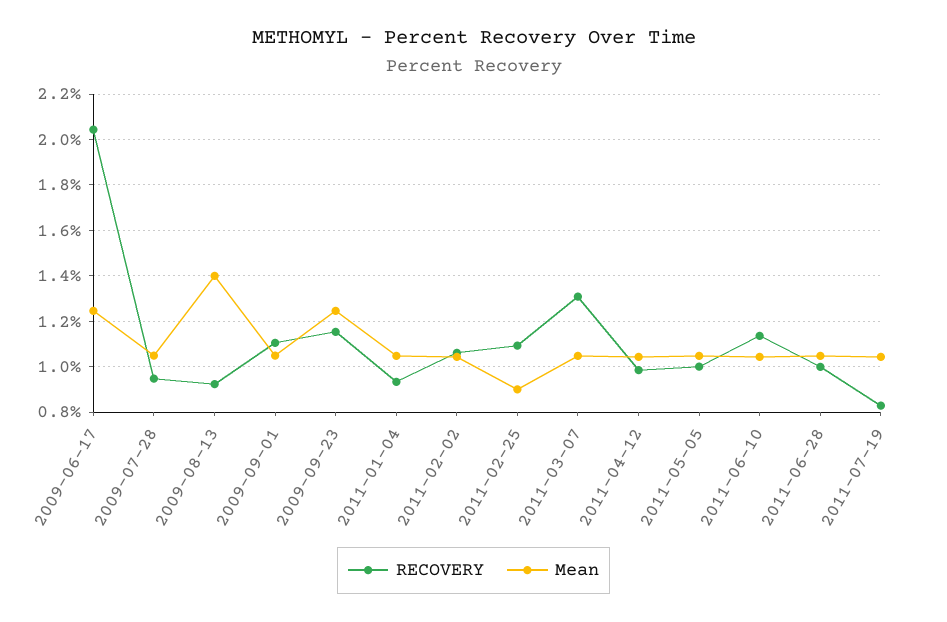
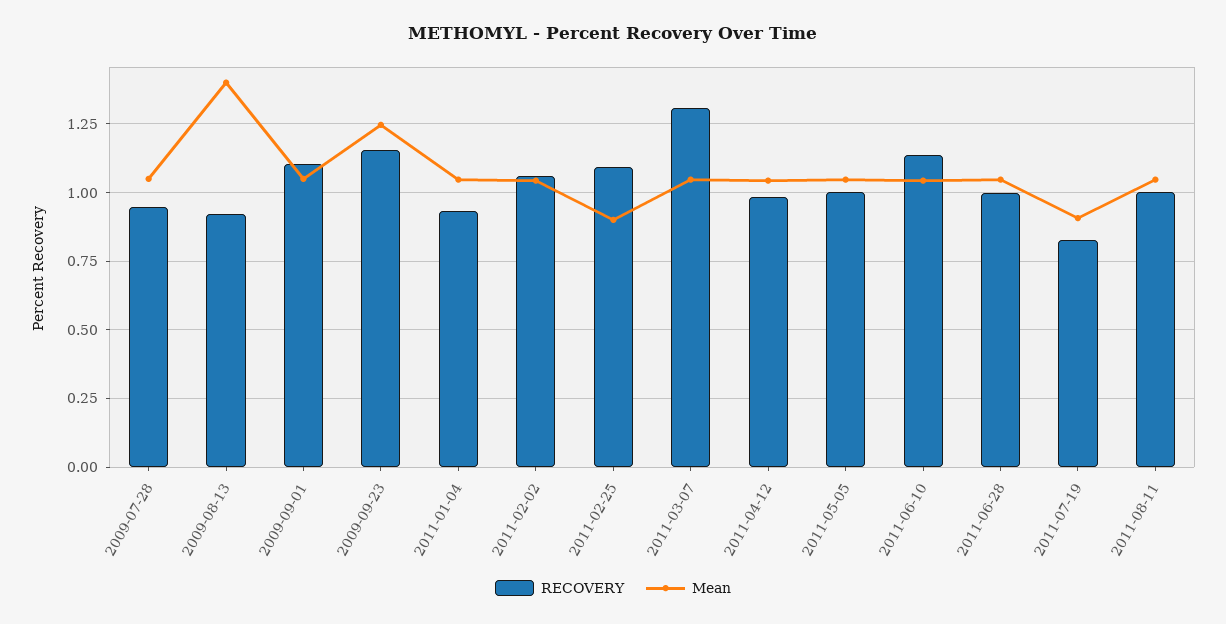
RECOVERY, 2009-06-17: 2.05 -> none
Mean, 2009-06-17: 1.25 -> none
Mean, 2011-07-19: 1.05 -> 0.9
RECOVERY, 2011-08-11: none -> 1
Mean, 2011-08-11: none -> 1.05

